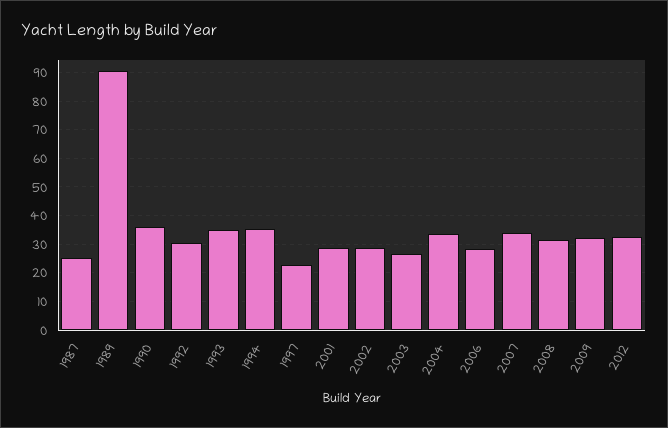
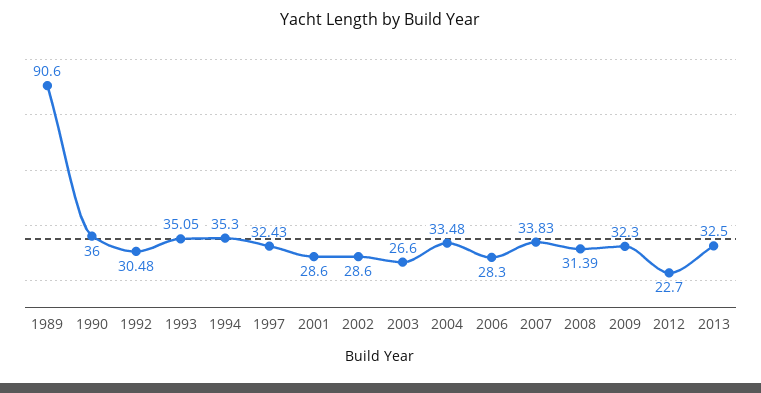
1987: 25 -> none
1997: 22.5 -> 32.43
2012: 32.5 -> 22.7
2013: none -> 32.5

